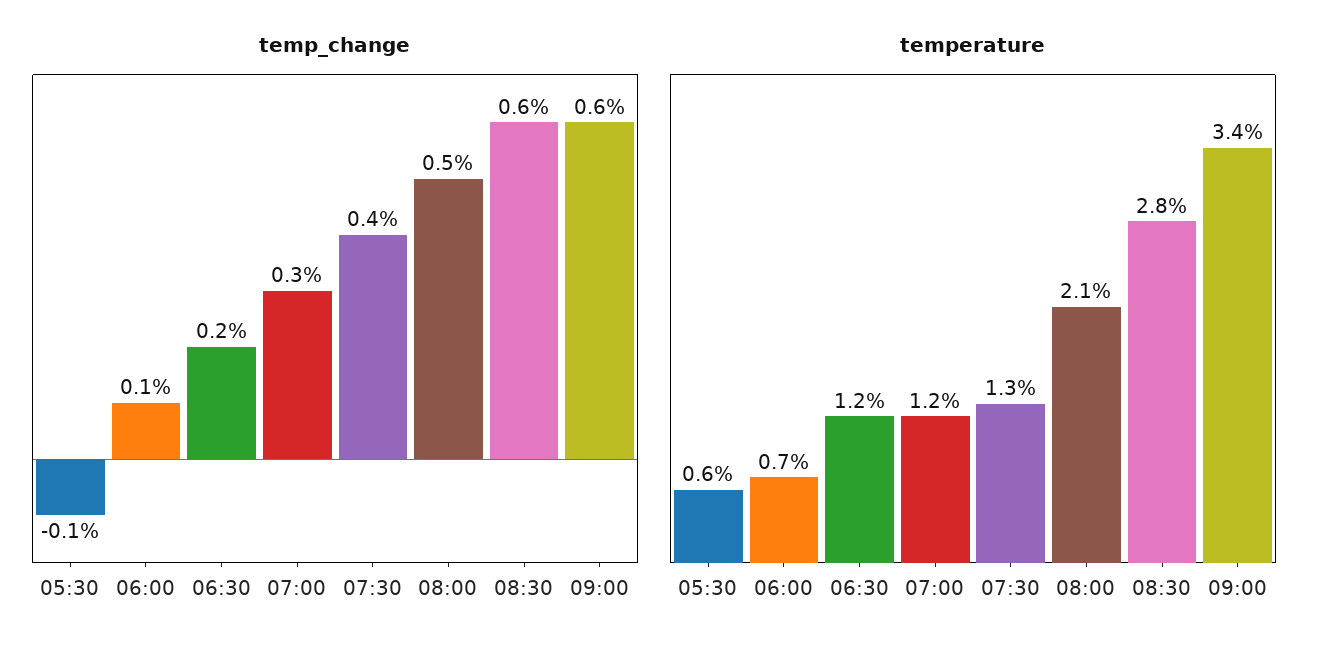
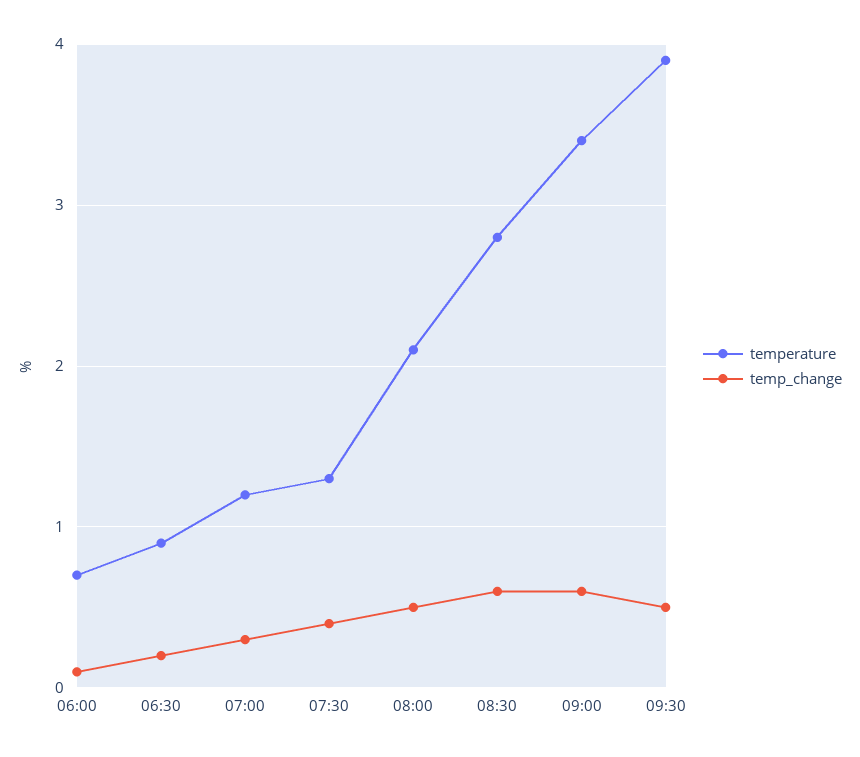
temp_change, 05:30: -0.1 -> none
temperature, 05:30: 0.6 -> none
temperature, 06:30: 1.2 -> 0.9
temperature, 09:30: none -> 3.9
temp_change, 09:30: none -> 0.5

